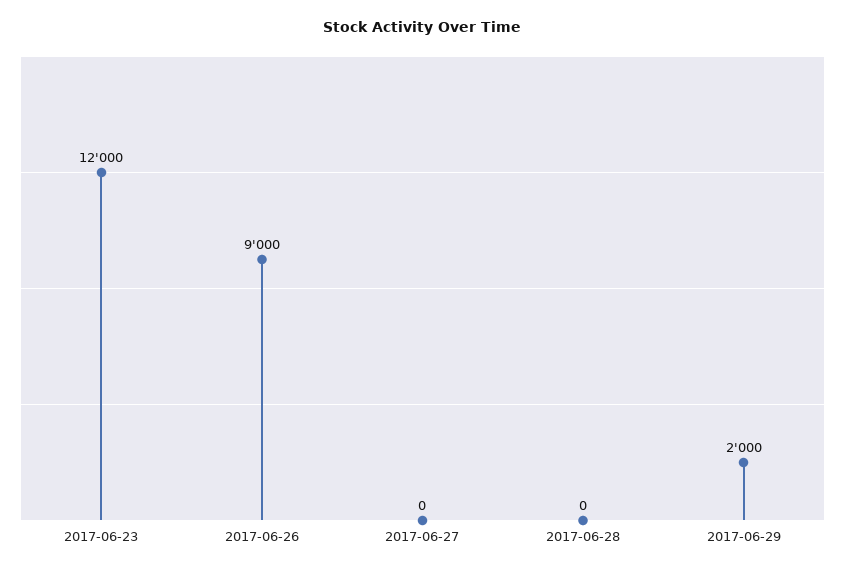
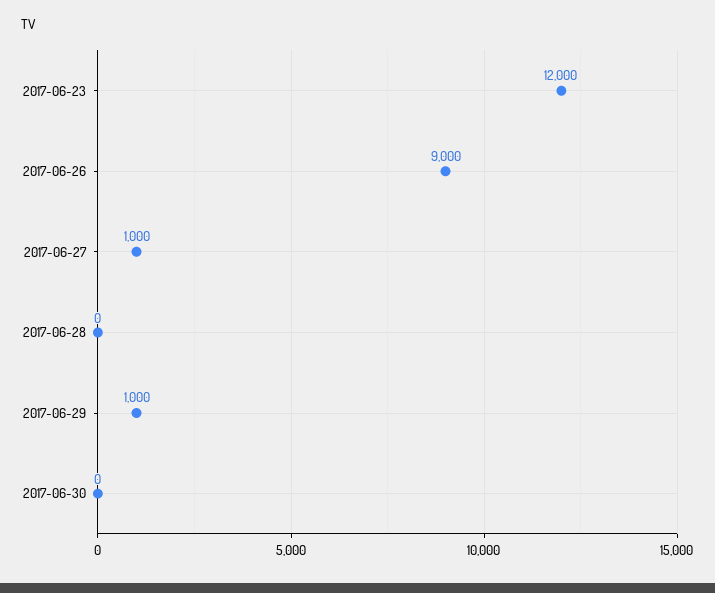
2017-06-27: 0 -> 1000
2017-06-29: 2000 -> 1000
2017-06-30: none -> 0

